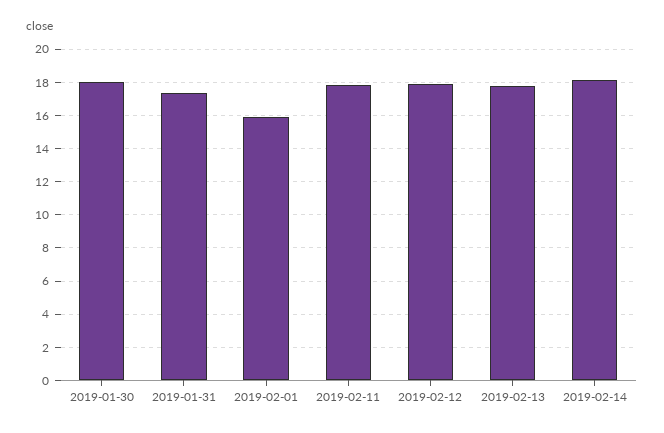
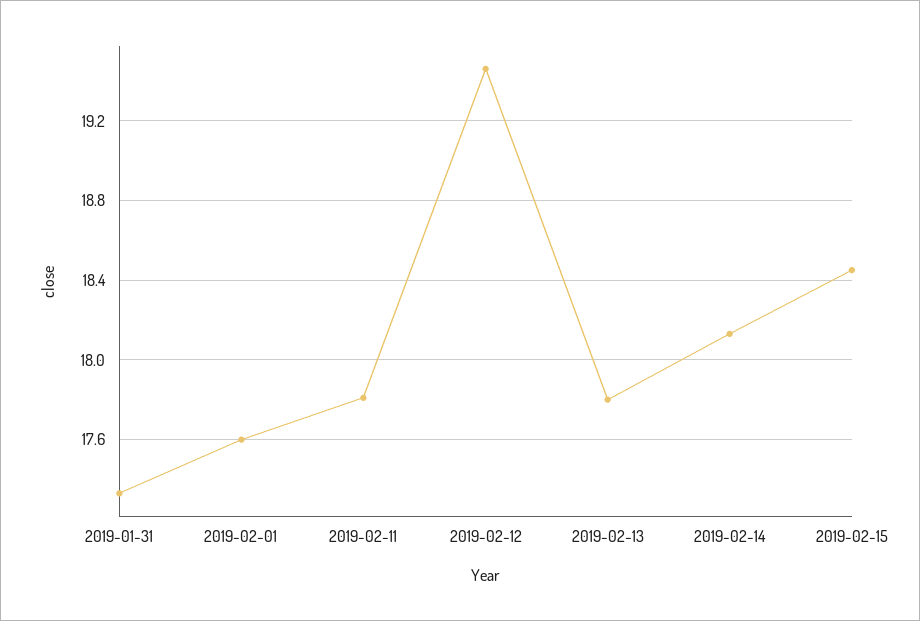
2019-01-30: 18 -> none
2019-02-01: 16 -> 17.6
2019-02-12: 18 -> 19.45
2019-02-15: none -> 18.45

